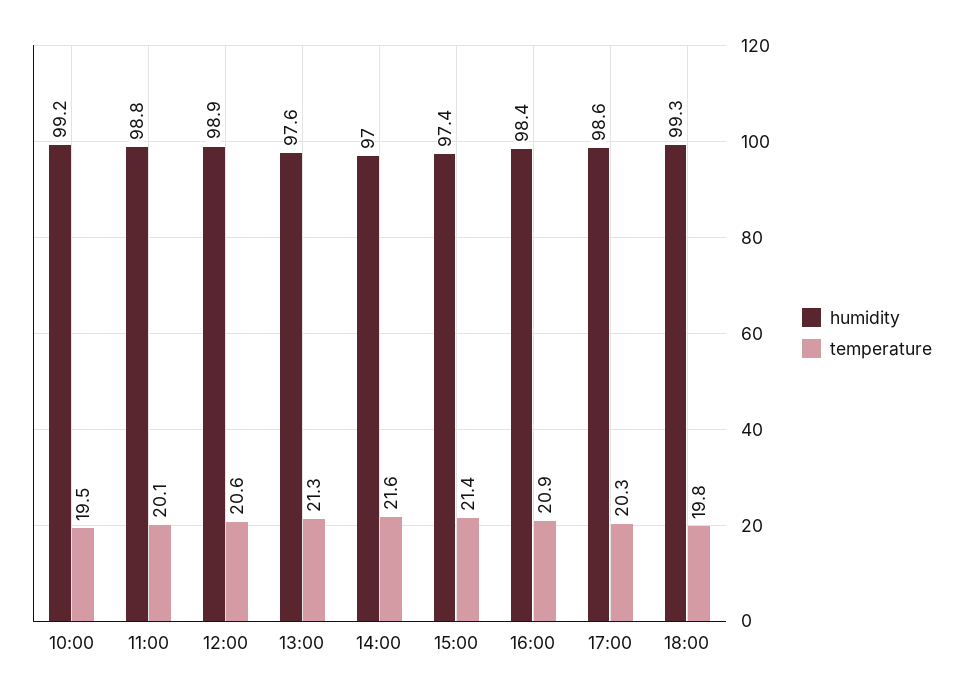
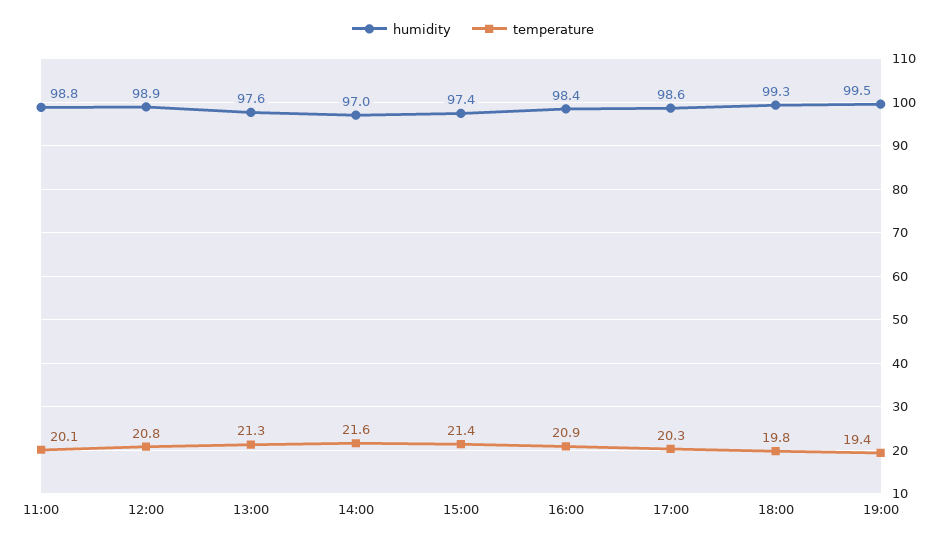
humidity, 10:00: 99.2 -> none
temperature, 10:00: 19.5 -> none
temperature, 12:00: 20.6 -> 20.8
humidity, 19:00: none -> 99.5
temperature, 19:00: none -> 19.4

